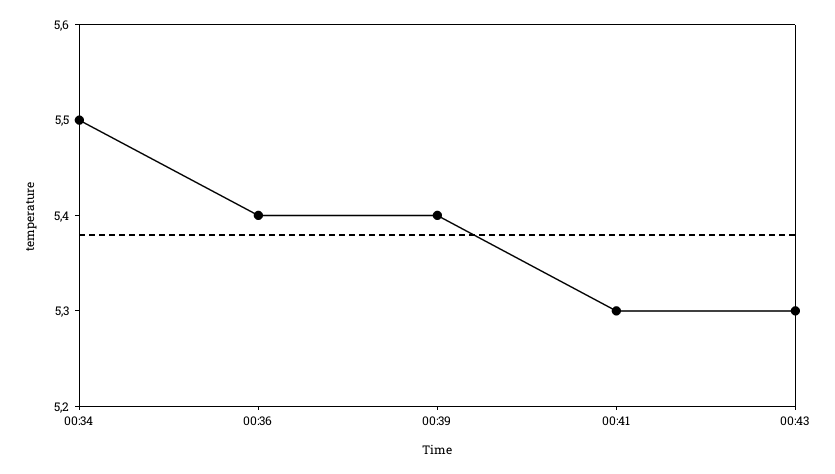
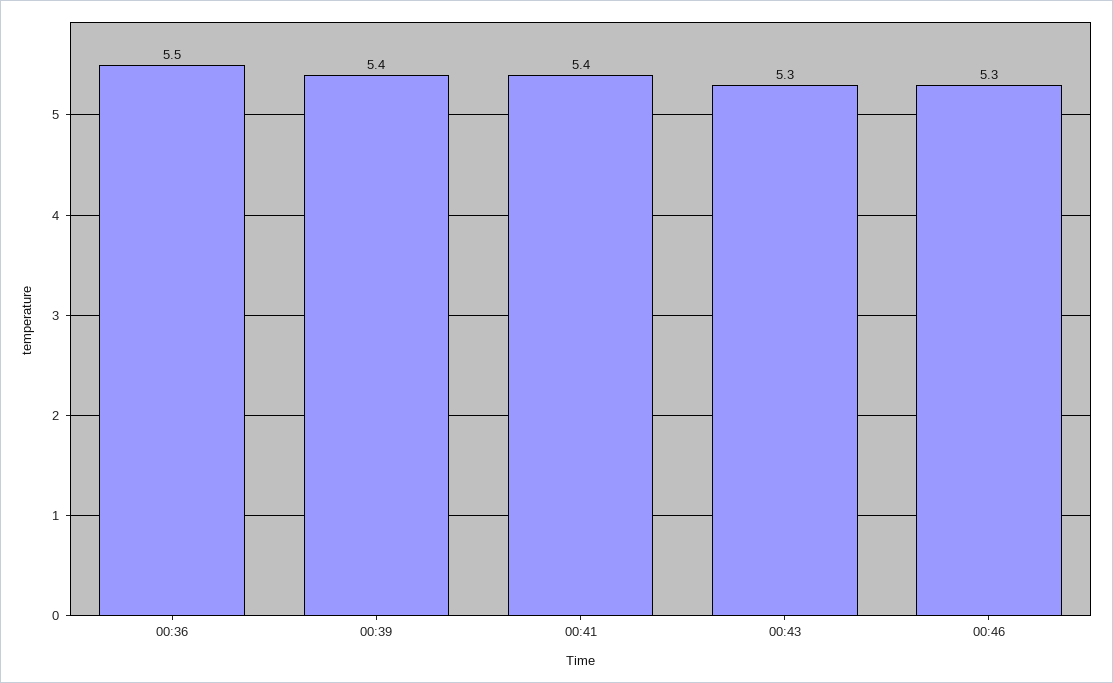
00:34: 5.5 -> none
00:36: 5.4 -> 5.5
00:41: 5.3 -> 5.4
00:46: none -> 5.3

